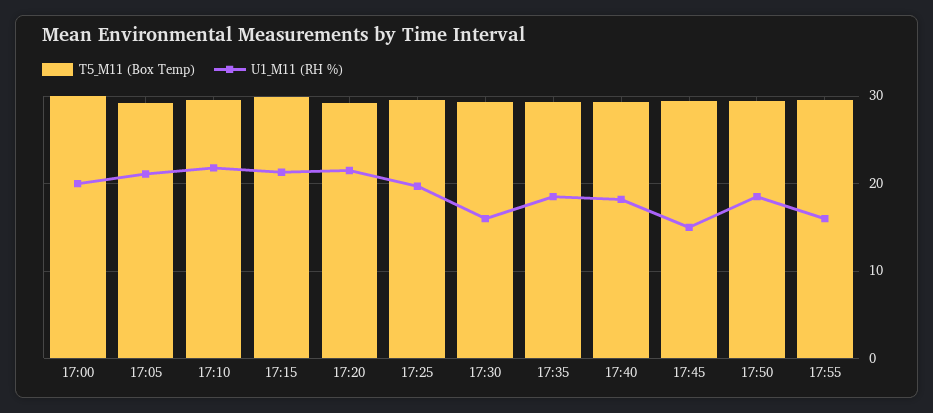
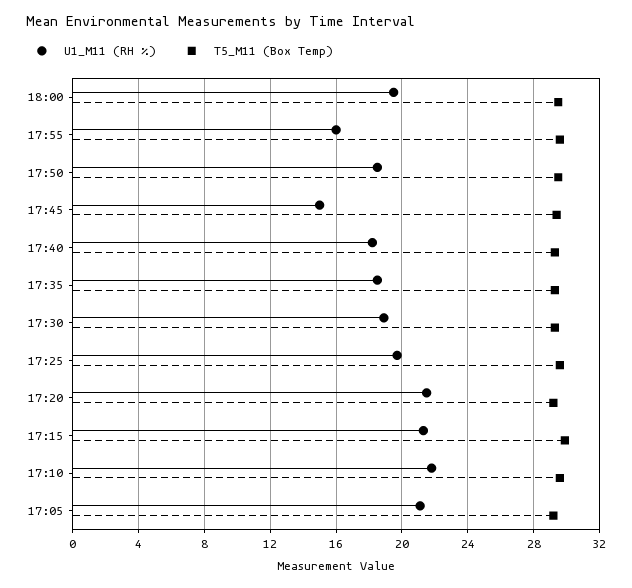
T5_M11 (Box Temp), 17:00: 30 -> none
U1_M11 (RH %), 17:00: 20 -> none
U1_M11 (RH %), 17:30: 16 -> 19
U1_M11 (RH %), 18:00: none -> 19.5
T5_M11 (Box Temp), 18:00: none -> 29.5

